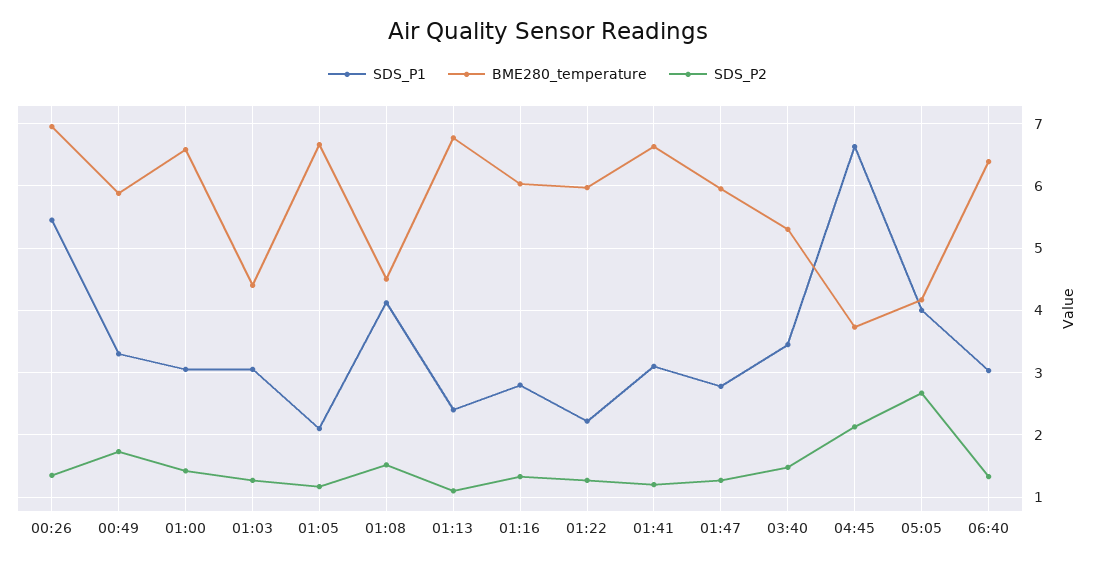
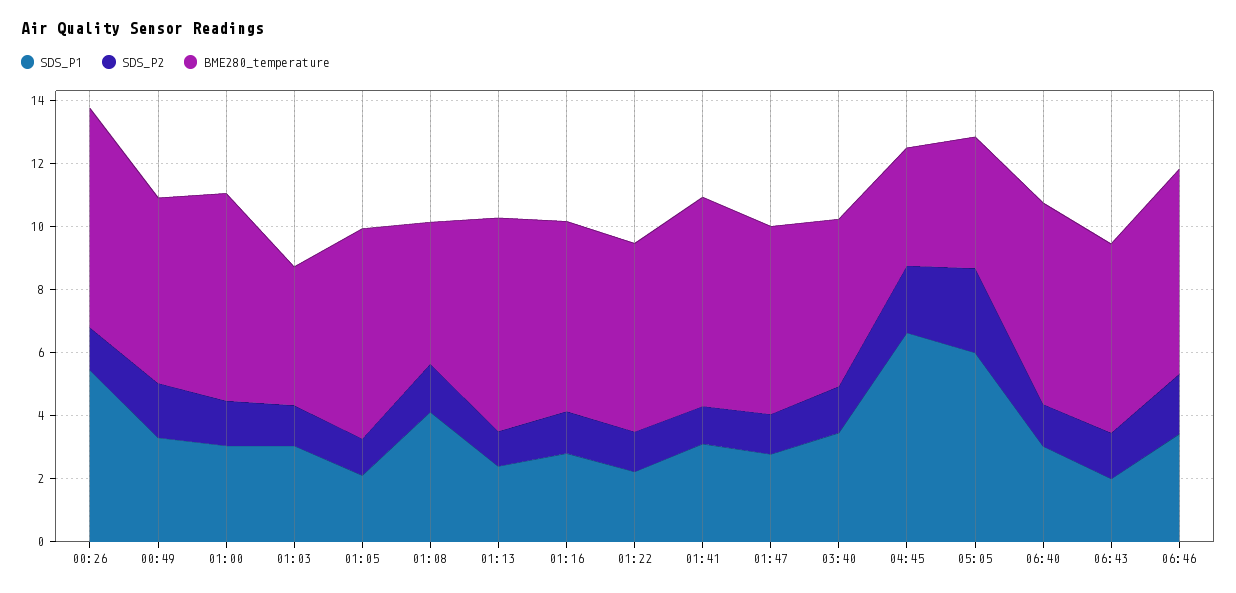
SDS_P1, 05:05: 4 -> 6
SDS_P1, 06:43: none -> 2
SDS_P2, 06:43: none -> 1.5
BME280_temperature, 06:43: none -> 6
SDS_P1, 06:46: none -> 3.5
SDS_P2, 06:46: none -> 2
BME280_temperature, 06:46: none -> 6.5

